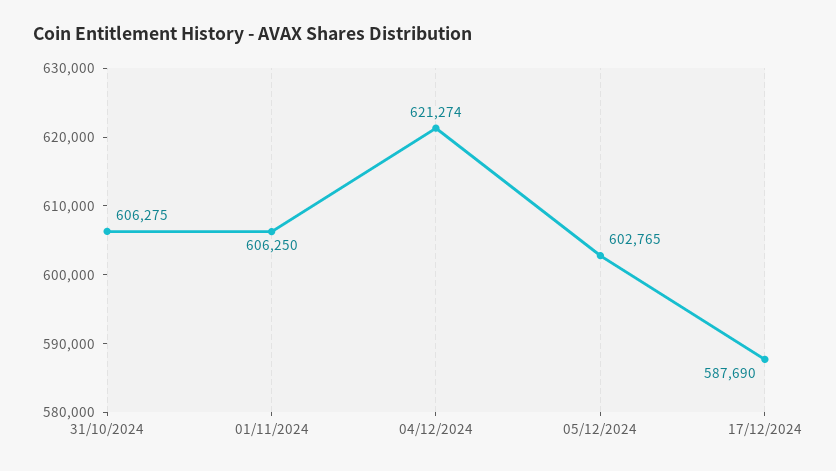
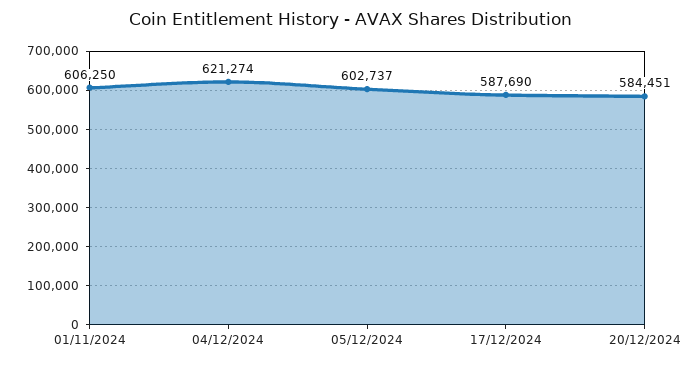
31/10/2024: 606275 -> none
05/12/2024: 602765 -> 602737
20/12/2024: none -> 584451

